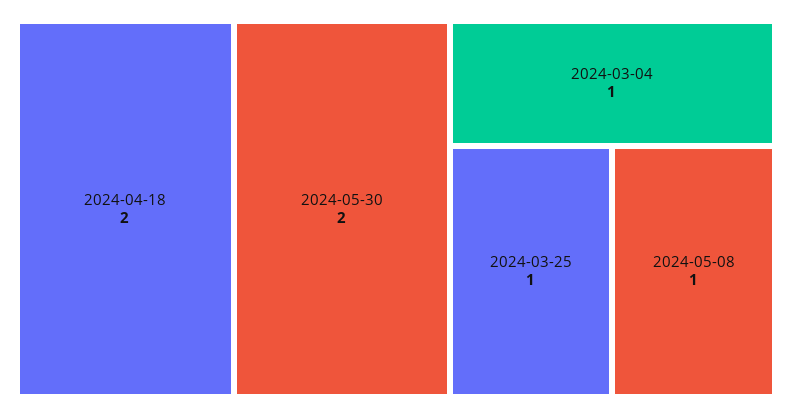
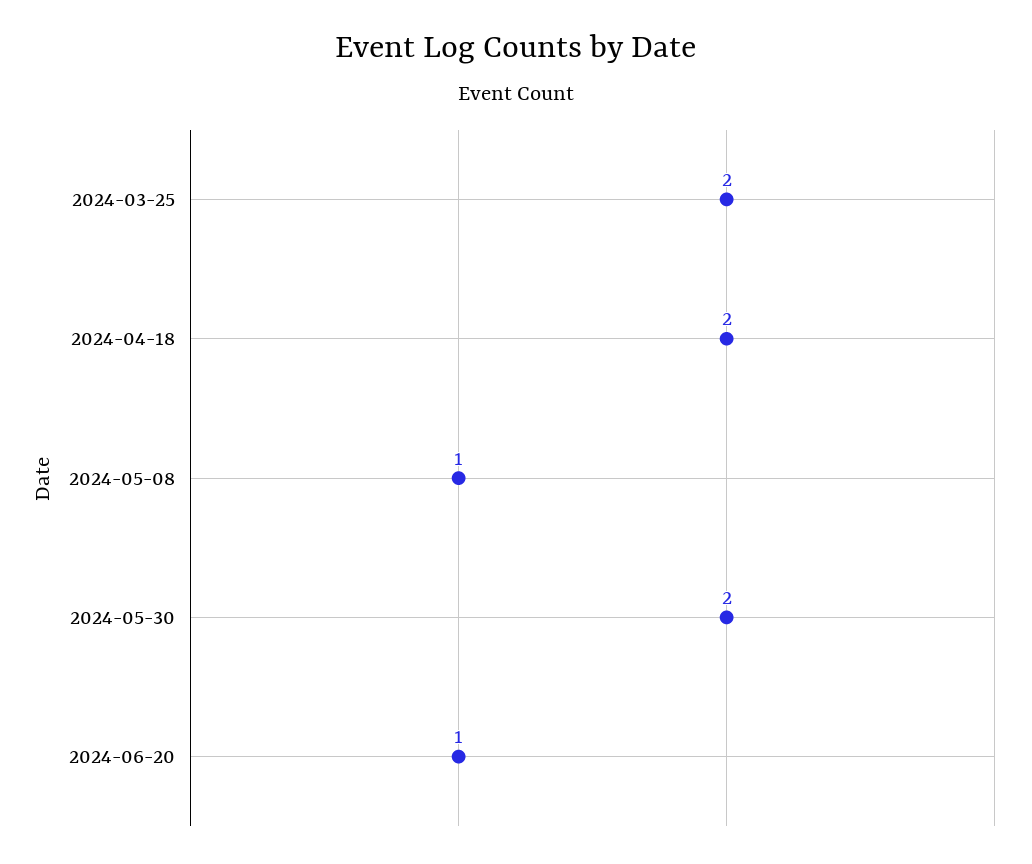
2024-03-04: 1 -> none
2024-03-25: 1 -> 2
2024-06-20: none -> 1

